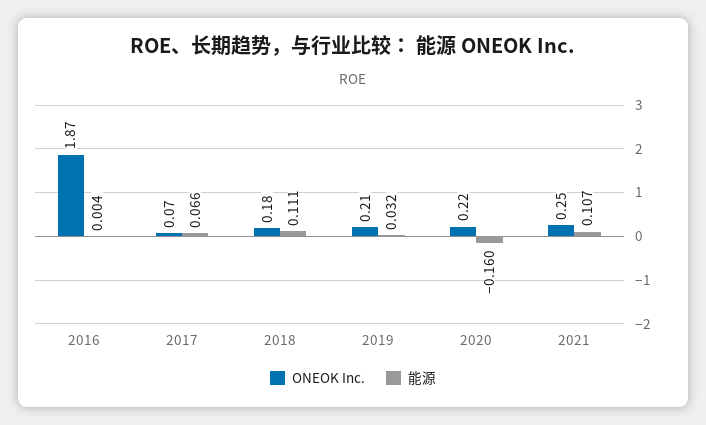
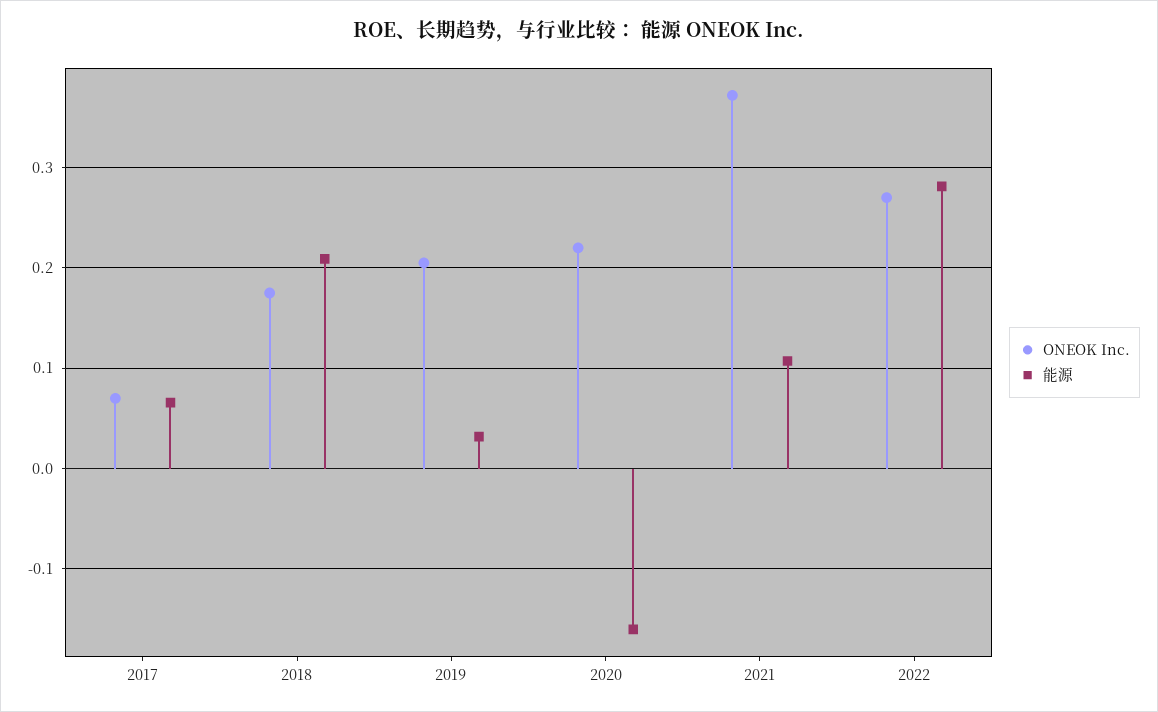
ONEOK Inc., 2016: 1.87 -> none
能源, 2016: 0.004 -> none
能源, 2018: 0.111 -> 0.21
ONEOK Inc., 2021: 0.25 -> 0.37
ONEOK Inc., 2022: none -> 0.27
能源, 2022: none -> 0.28

